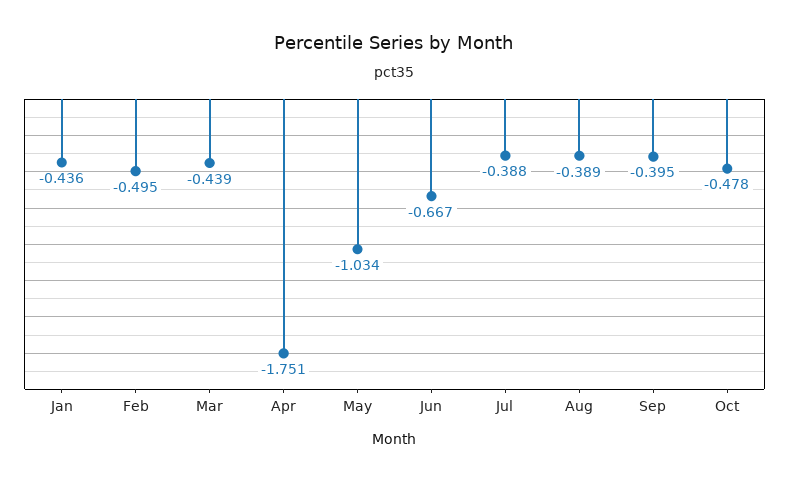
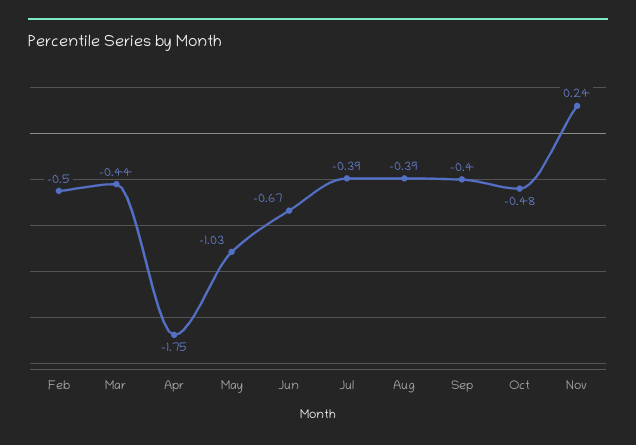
Jan: -0.436 -> none
Nov: none -> 0.24

